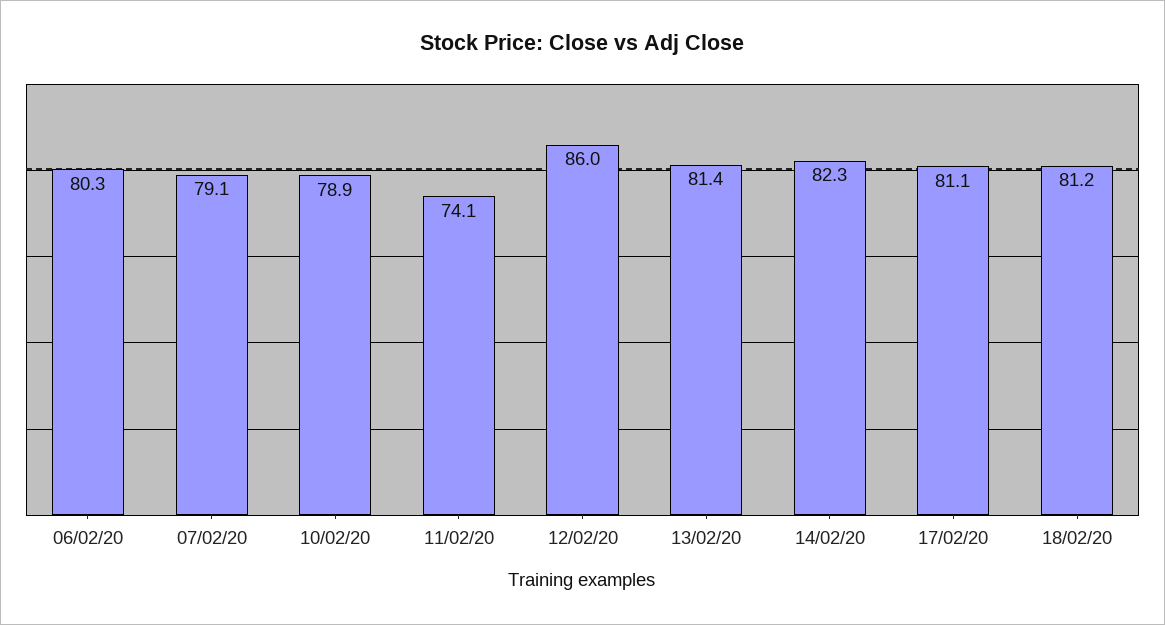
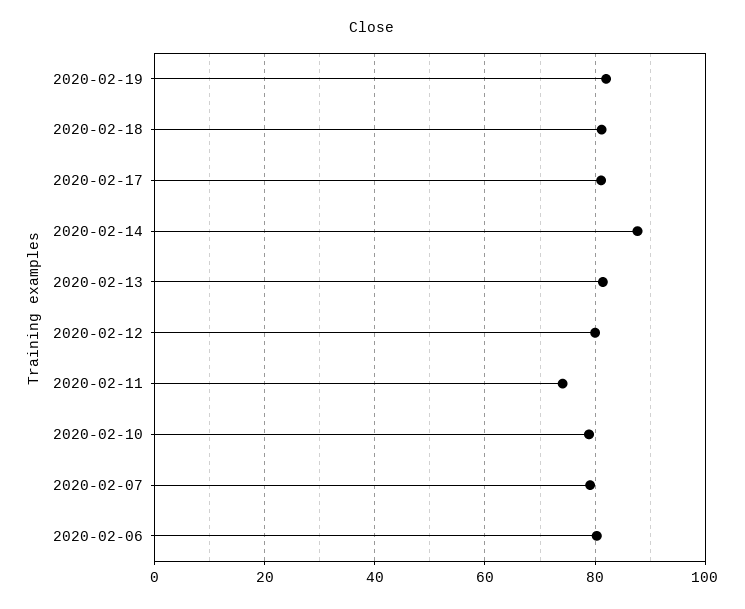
12/02/20: 86 -> 80
14/02/20: 82.3 -> 88
2020-02-19: none -> 82

